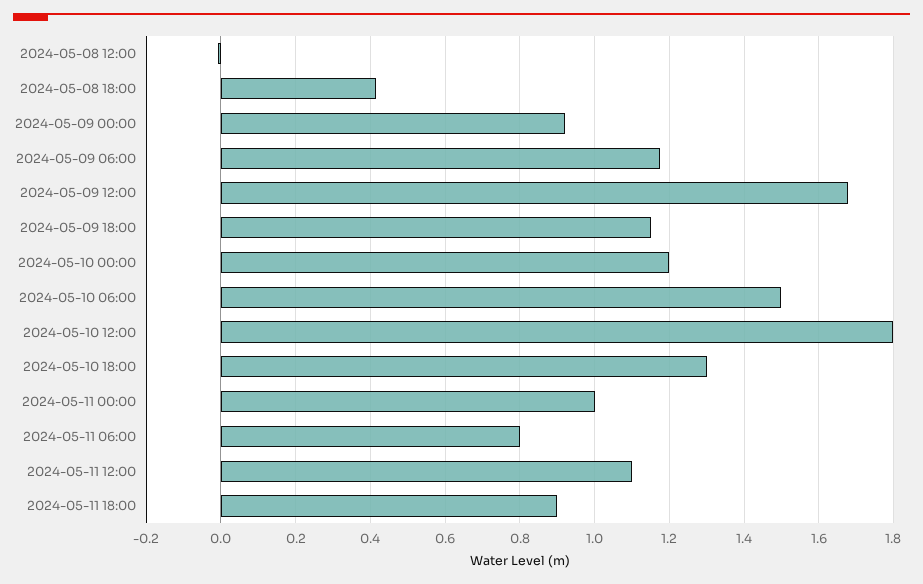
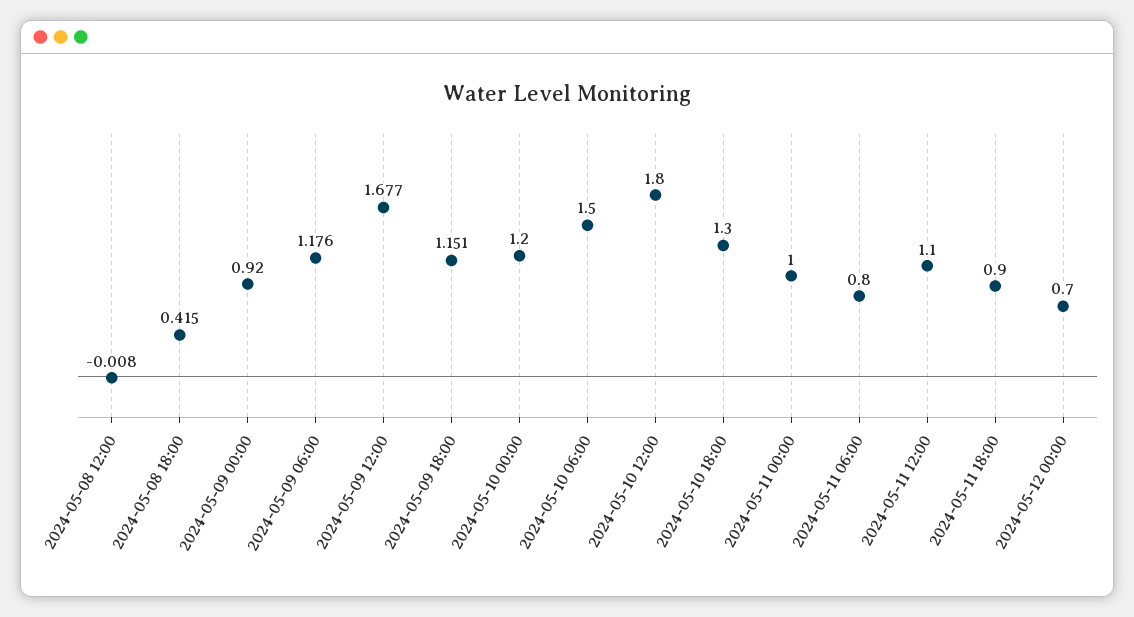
2024-05-12 00:00: none -> 0.7

